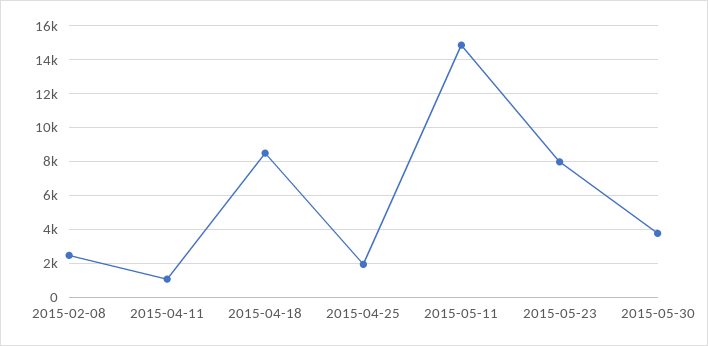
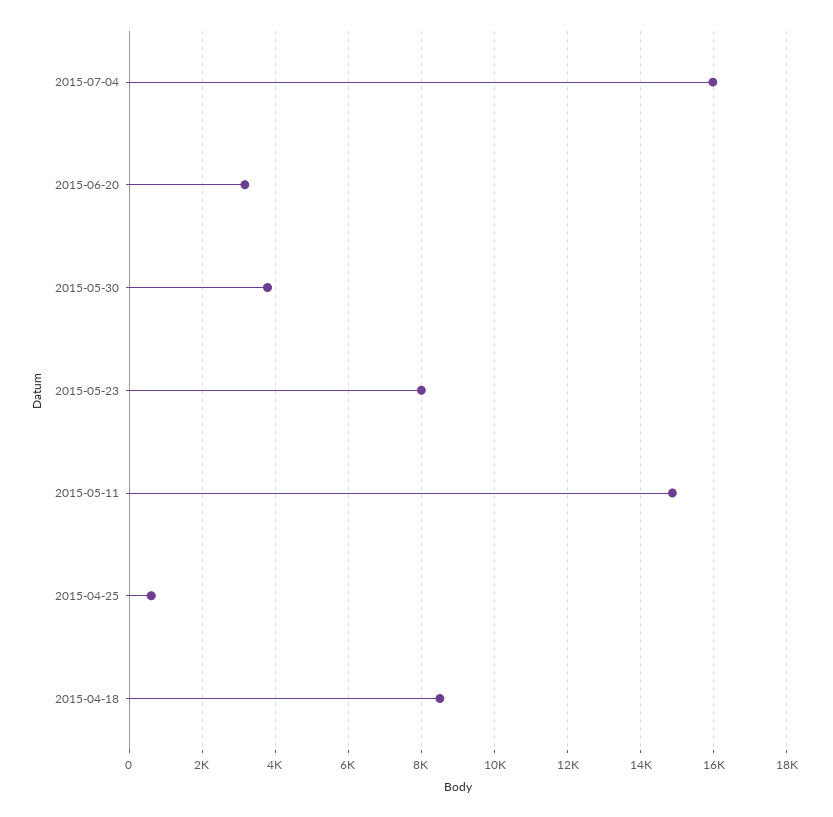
2015-02-08: 2500 -> none
2015-04-11: 1000 -> none
2015-04-25: 2000 -> 600
2015-07-04: none -> 16000
2015-06-20: none -> 3200

